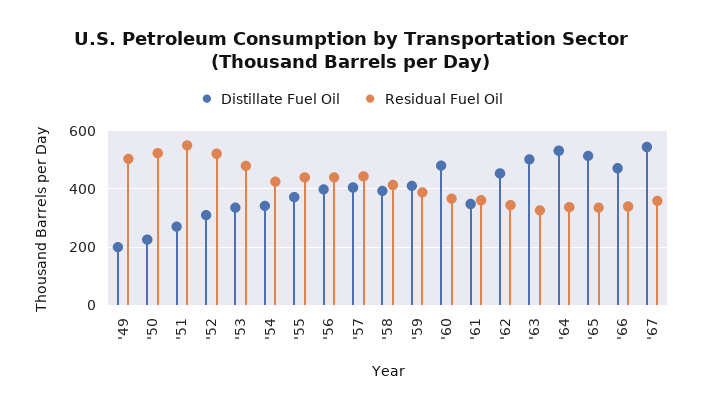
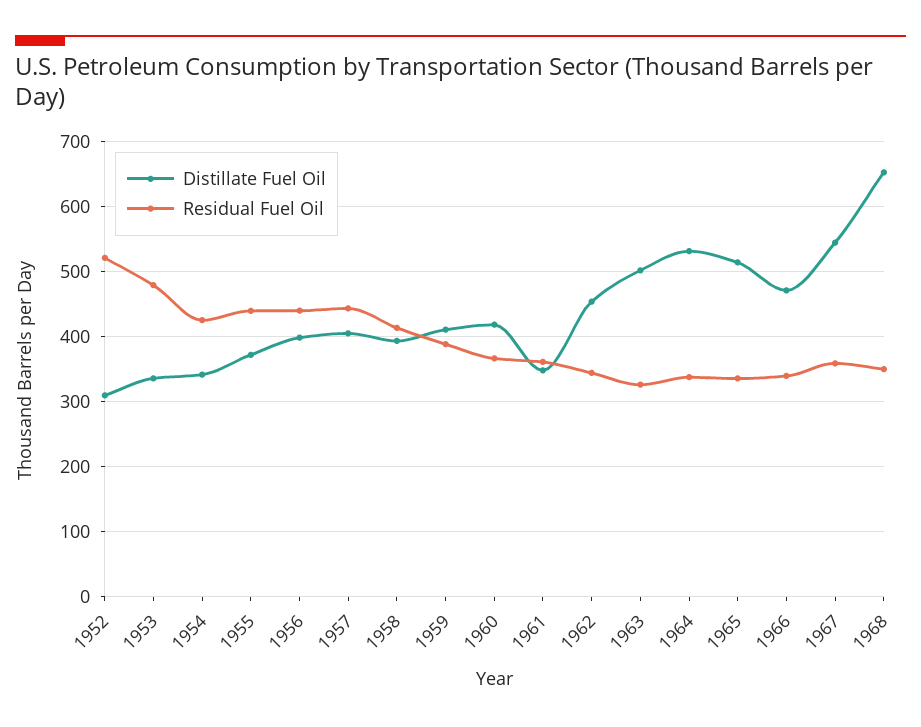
Distillate Fuel Oil, '49: 200 -> none
Residual Fuel Oil, '49: 500 -> none
Distillate Fuel Oil, '50: 225 -> none
Residual Fuel Oil, '50: 525 -> none
Distillate Fuel Oil, '51: 275 -> none
Residual Fuel Oil, '51: 550 -> none
Distillate Fuel Oil, '60: 475 -> 420
Distillate Fuel Oil, 1968: none -> 650
Residual Fuel Oil, 1968: none -> 350

